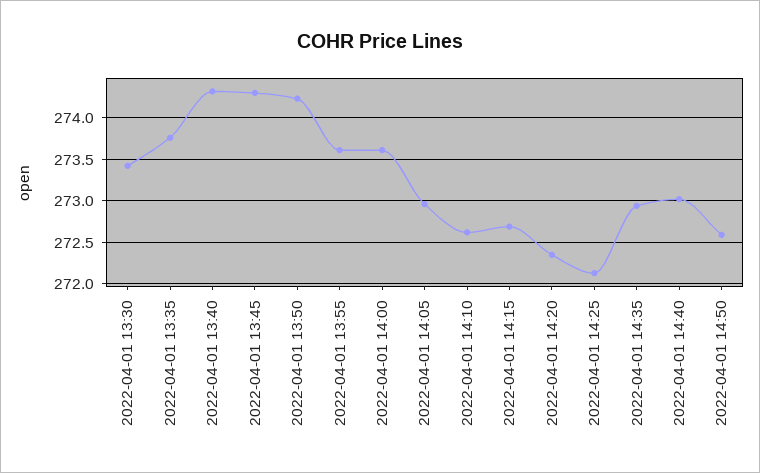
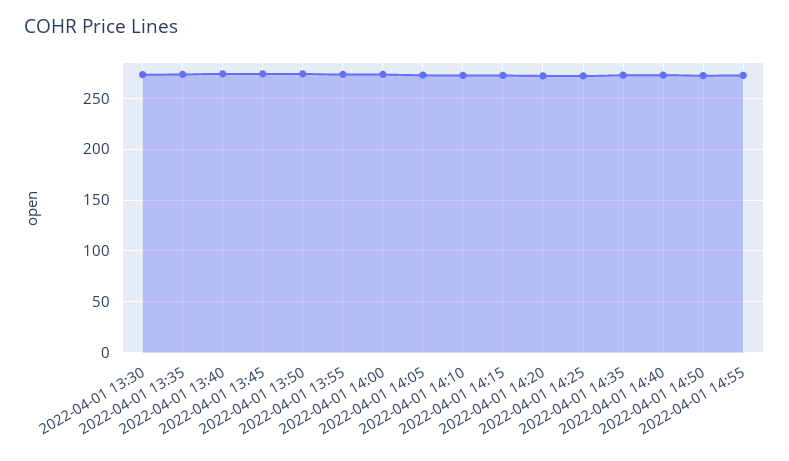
2022-04-01 14:55: none -> 270

